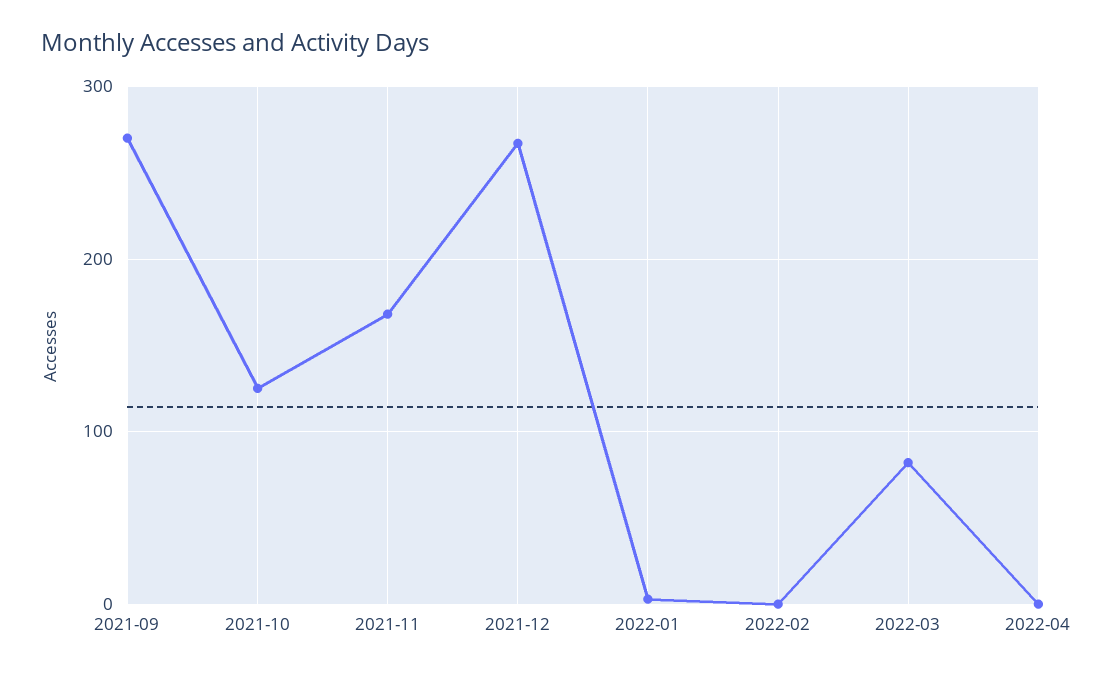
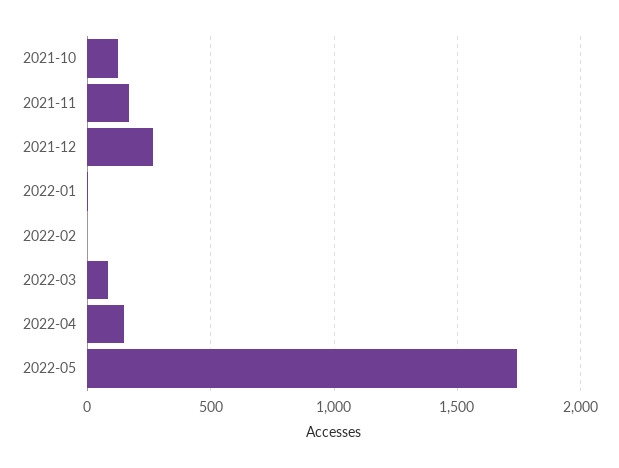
2021-09: 270 -> none
2022-04: 0 -> 150
2022-05: none -> 1750

